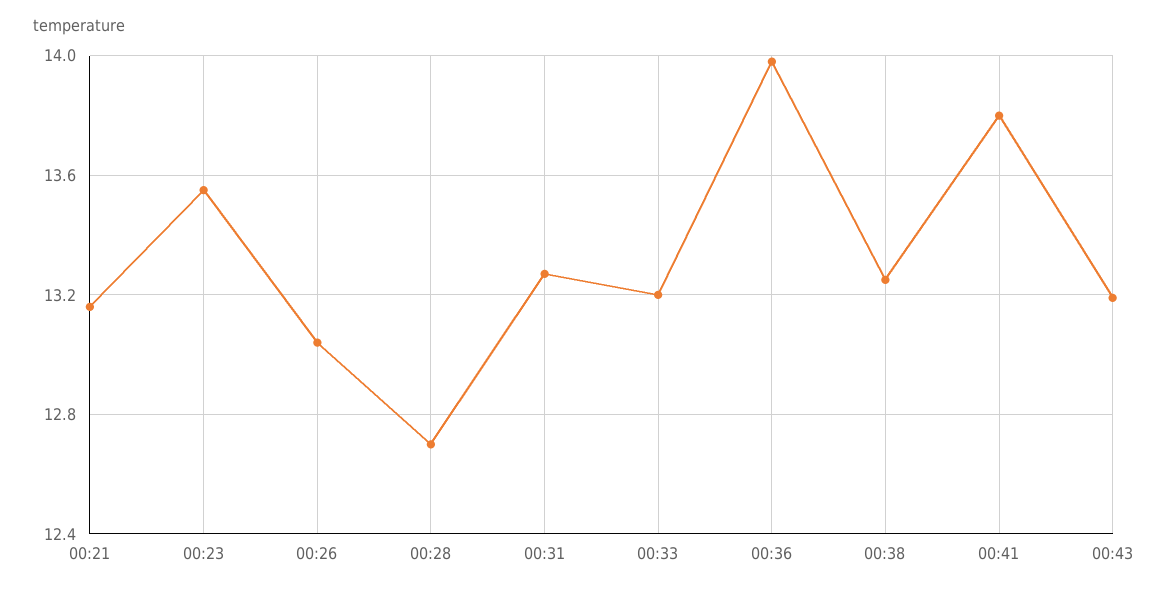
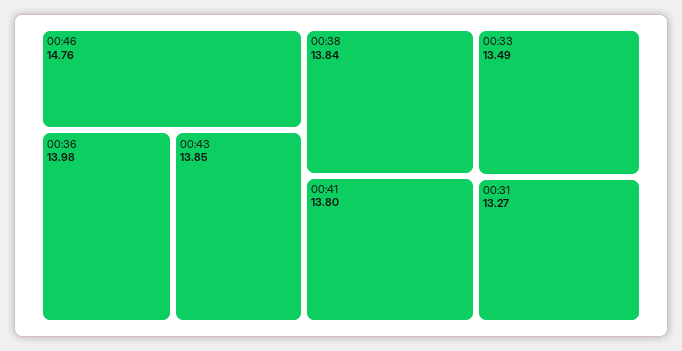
00:21: 13.15 -> none
00:23: 13.55 -> none
00:26: 13.05 -> none
00:28: 12.7 -> none
00:33: 13.2 -> 13.49
00:38: 13.25 -> 13.84
00:43: 13.2 -> 13.85
00:46: none -> 14.76

